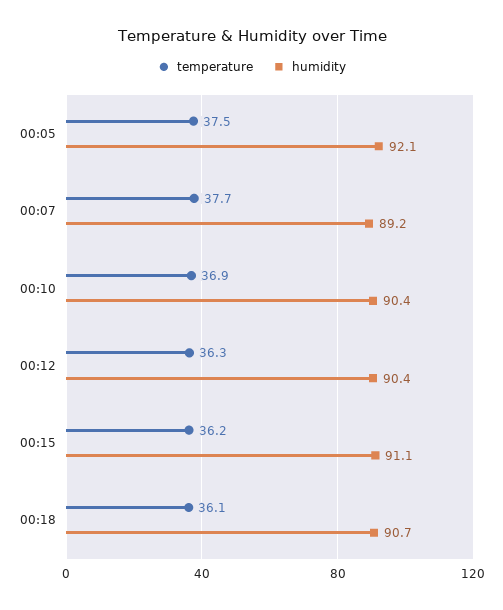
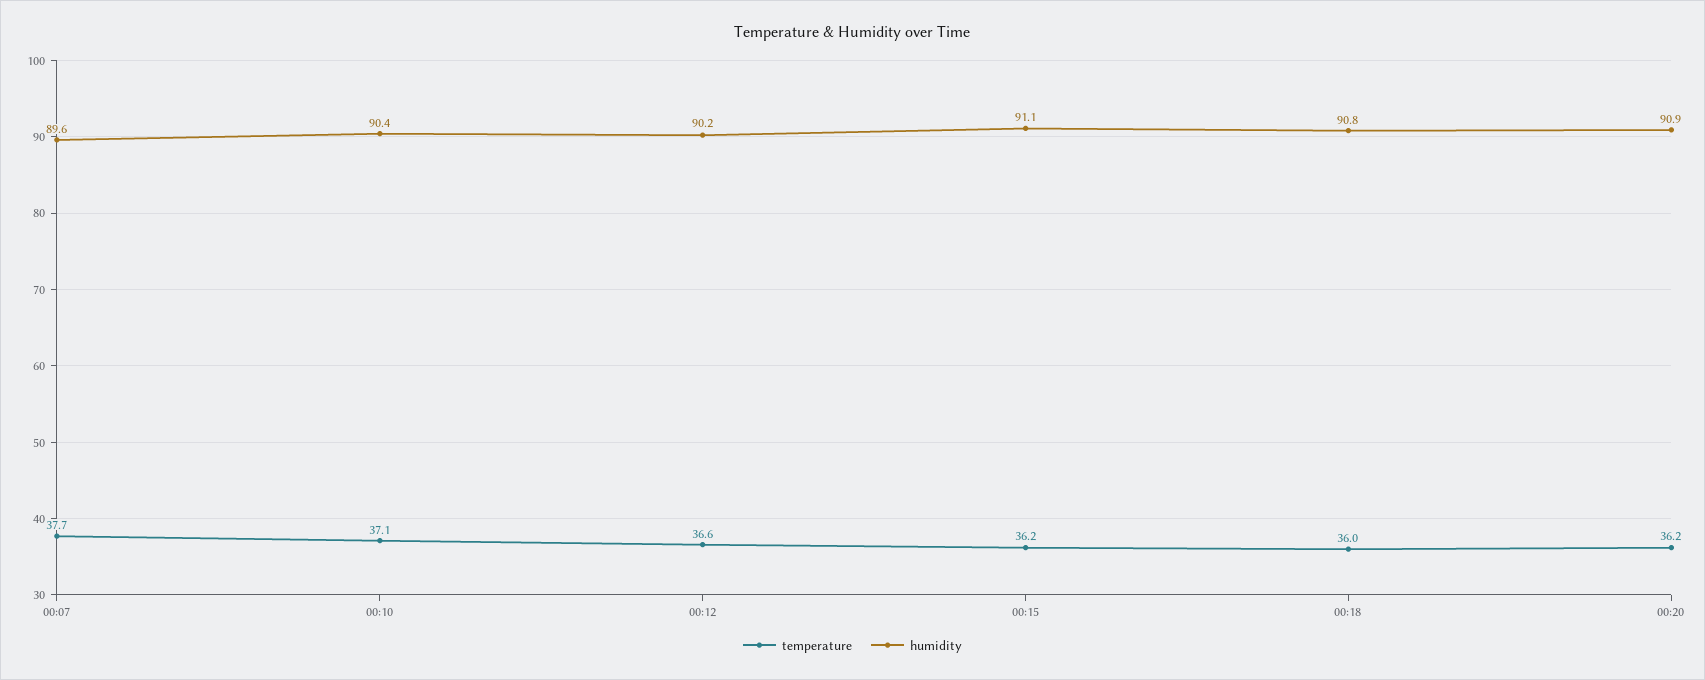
temperature, 00:05: 37.5 -> none
humidity, 00:05: 92.1 -> none
humidity, 00:07: 89.2 -> 89.6
temperature, 00:10: 36.9 -> 37.1
temperature, 00:12: 36.3 -> 36.6
humidity, 00:12: 90.4 -> 90.2
temperature, 00:18: 36.1 -> 36
humidity, 00:18: 90.7 -> 90.8
temperature, 00:20: none -> 36.2
humidity, 00:20: none -> 90.9

